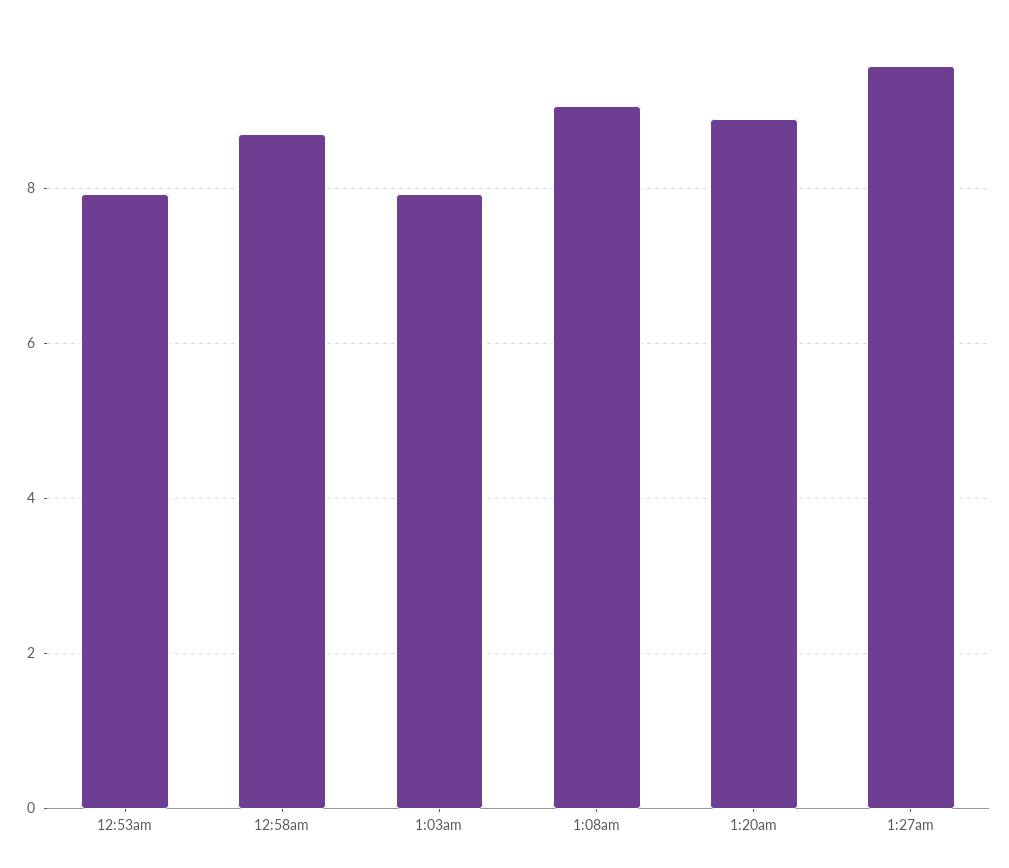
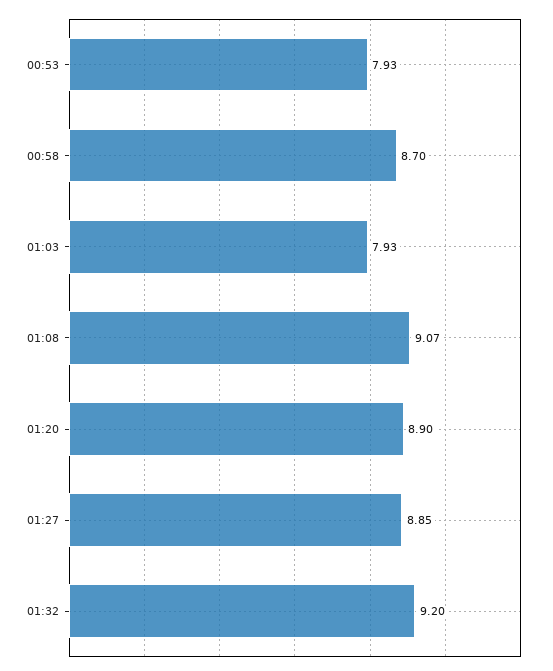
1:27am: 9.6 -> 8.85
01:32: none -> 9.2

